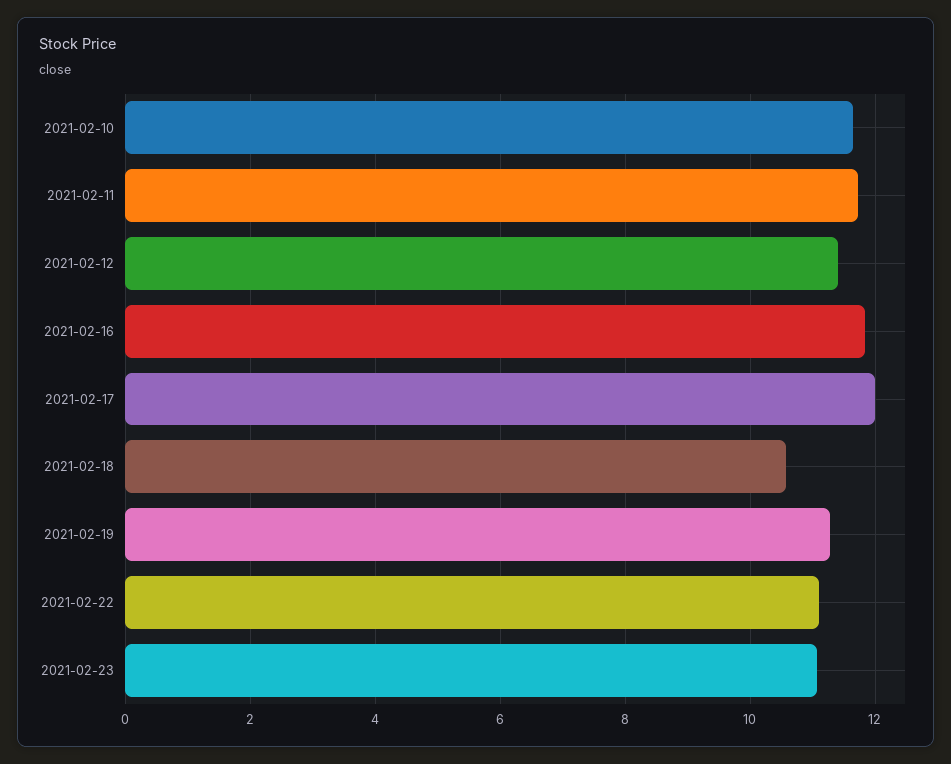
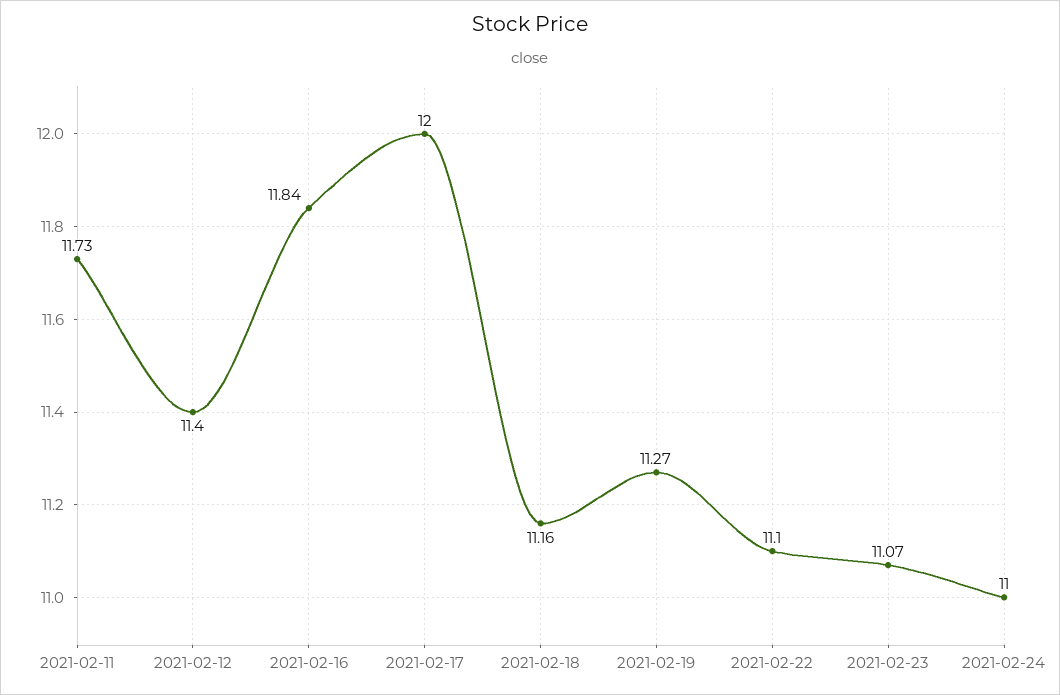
2021-02-10: 11.6 -> none
2021-02-18: 10.6 -> 11.16
2021-02-24: none -> 11

